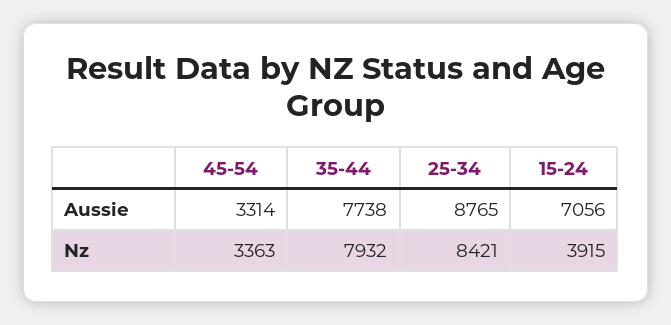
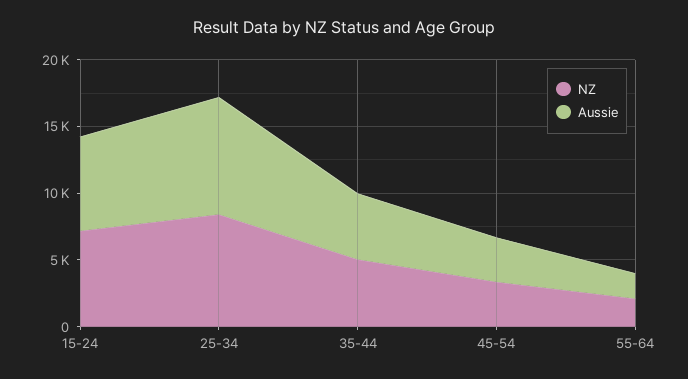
Aussie, 35-44: 7738 -> 5000
Nz, 35-44: 7932 -> 5000
Nz, 15-24: 3915 -> 7000
Nz, 55-64: none -> 2000
Aussie, 55-64: none -> 2000

